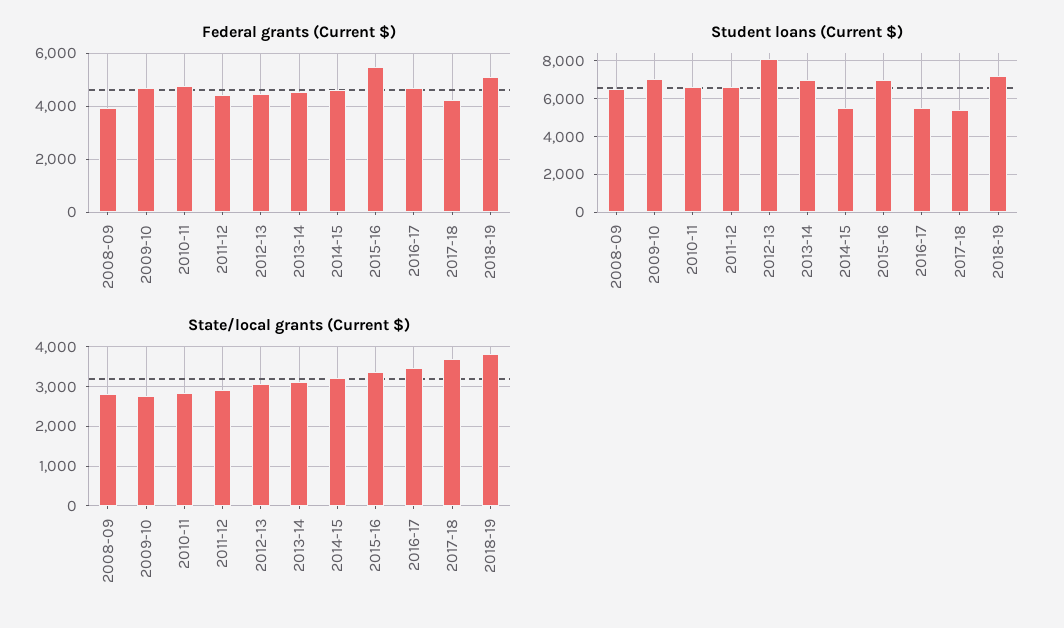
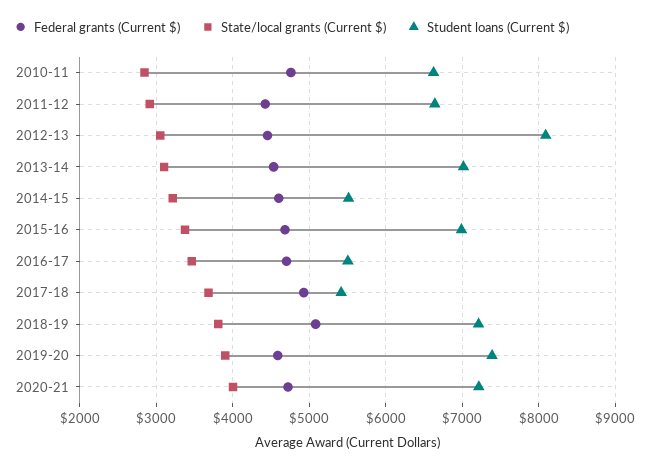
Federal grants (Current $), 2008-09: 4000 -> none
Federal grants (Current $), 2009-10: 4750 -> none
Federal grants (Current $), 2015-16: 5500 -> 4700
Federal grants (Current $), 2017-18: 4250 -> 4900
Student loans (Current $), 2008-09: 6500 -> none
Student loans (Current $), 2009-10: 7000 -> none
State/local grants (Current $), 2008-09: 2800 -> none
State/local grants (Current $), 2009-10: 2800 -> none
Federal grants (Current $), 2019-20: none -> 4600
State/local grants (Current $), 2019-20: none -> 3900
Student loans (Current $), 2019-20: none -> 7400
Federal grants (Current $), 2020-21: none -> 4700
State/local grants (Current $), 2020-21: none -> 4000
Student loans (Current $), 2020-21: none -> 7200

